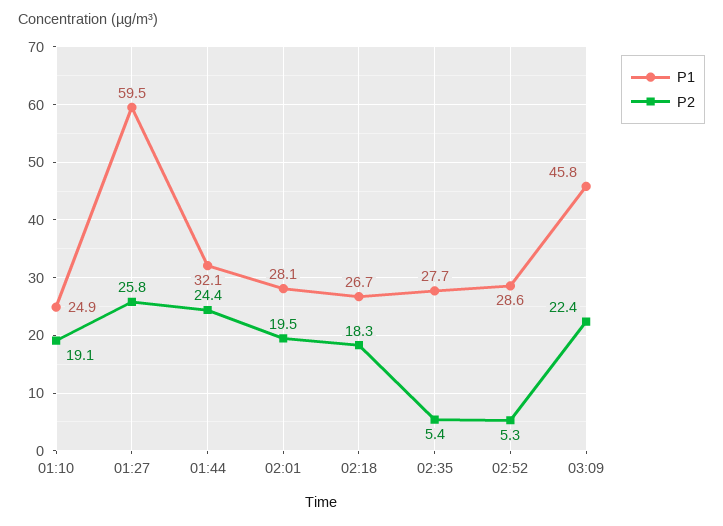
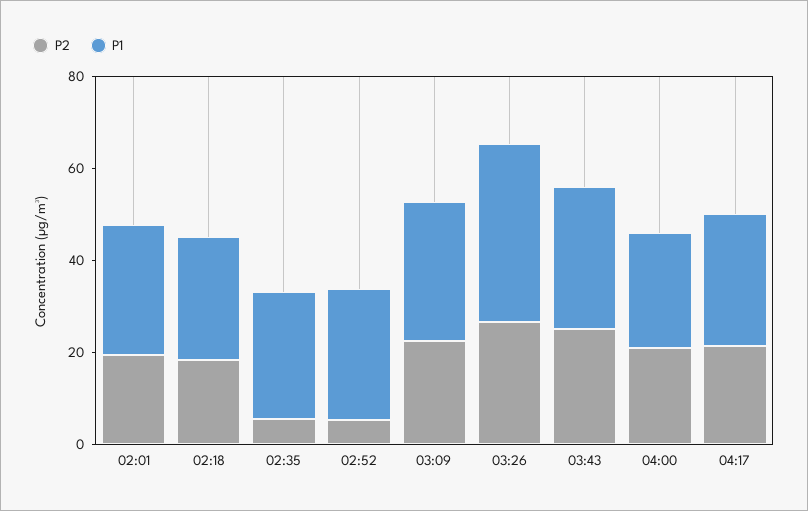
P1, 01:10: 24.9 -> none
P2, 01:10: 19.1 -> none
P1, 01:27: 59.5 -> none
P2, 01:27: 25.8 -> none
P1, 01:44: 32.1 -> none
P2, 01:44: 24.4 -> none
P1, 03:09: 45.8 -> 30
P2, 03:26: none -> 25
P1, 03:26: none -> 40
P2, 03:43: none -> 25
P1, 03:43: none -> 30
P2, 04:00: none -> 20
P1, 04:00: none -> 25
P2, 04:17: none -> 20
P1, 04:17: none -> 30

